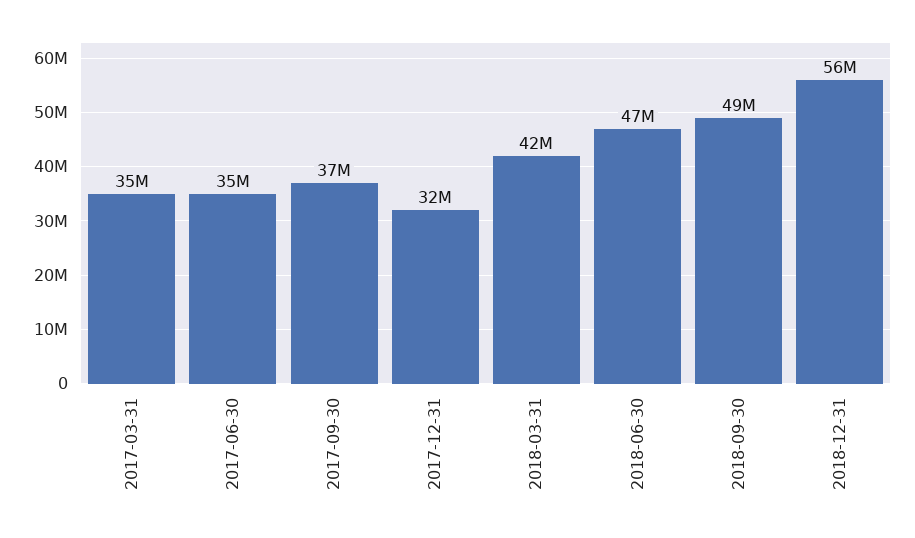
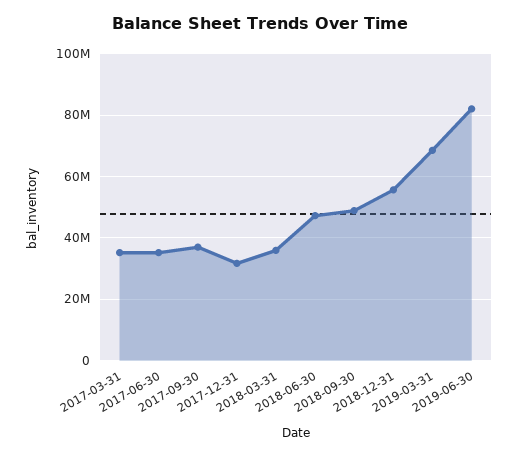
2018-03-31: 42000000 -> 36000000
2019-03-31: none -> 68000000
2019-06-30: none -> 82000000

